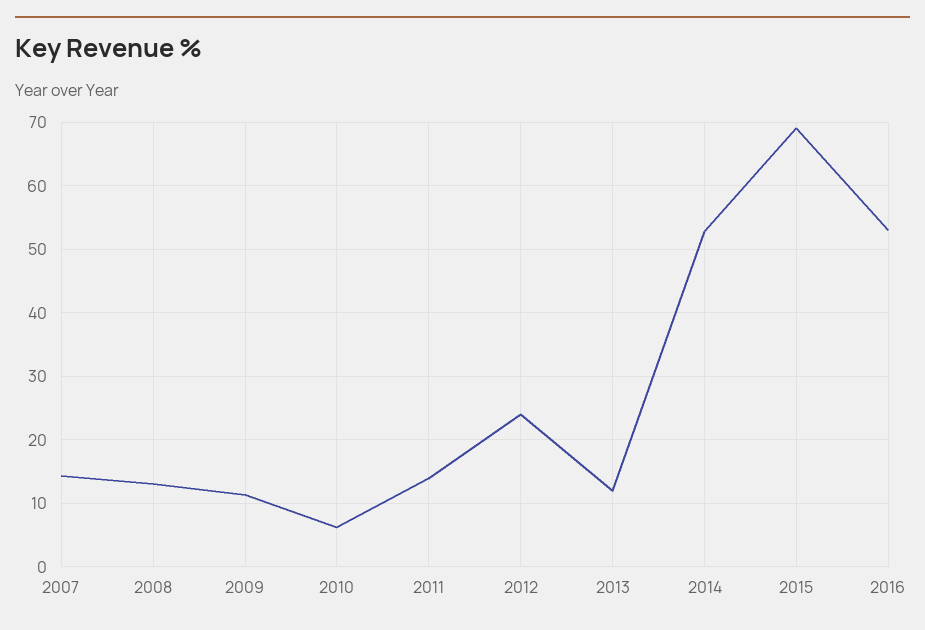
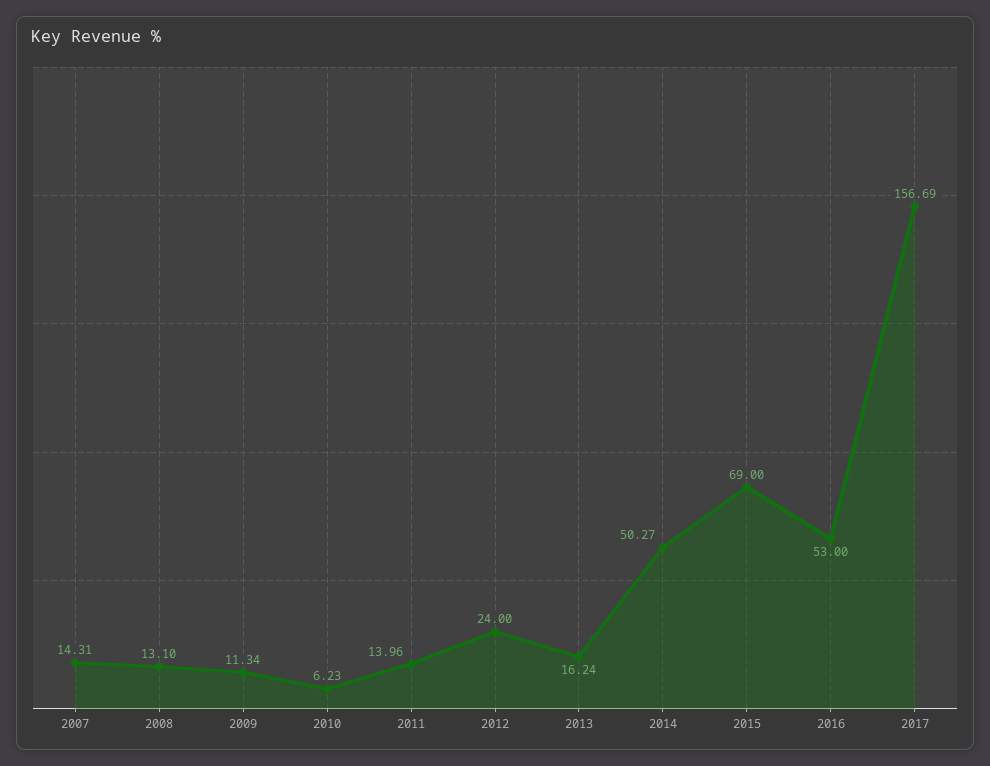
2013: 12 -> 16.24
2014: 53 -> 50.27
2017: none -> 156.69

